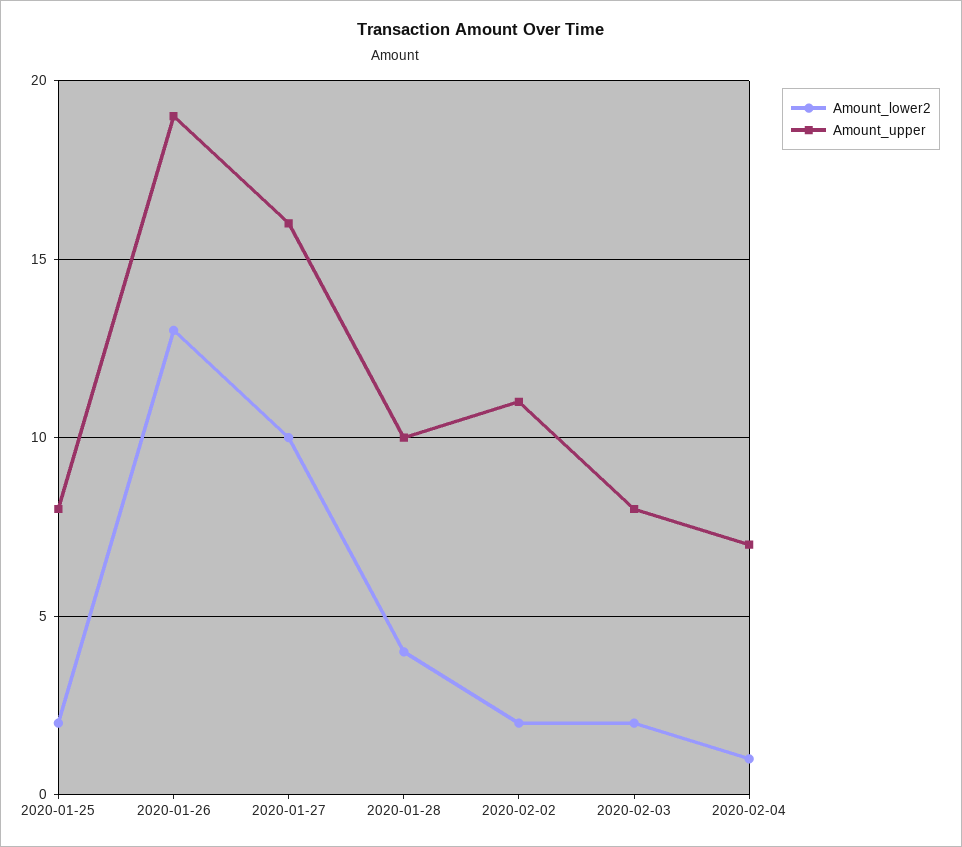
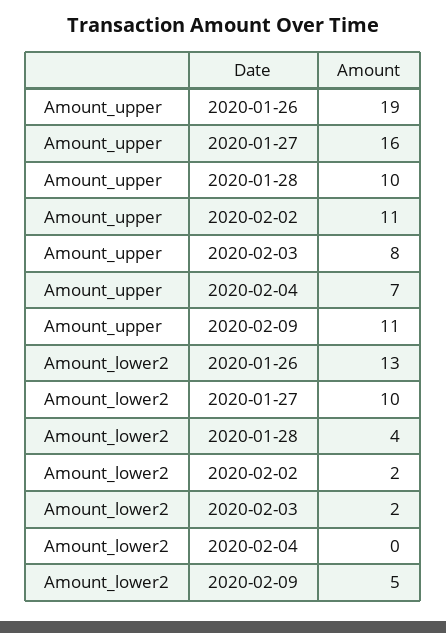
Amount_lower2, 2020-01-25: 2 -> none
Amount_upper, 2020-01-25: 8 -> none
Amount_lower2, 2020-02-04: 1 -> 0
Amount_upper, 2020-02-09: none -> 11
Amount_lower2, 2020-02-09: none -> 5

